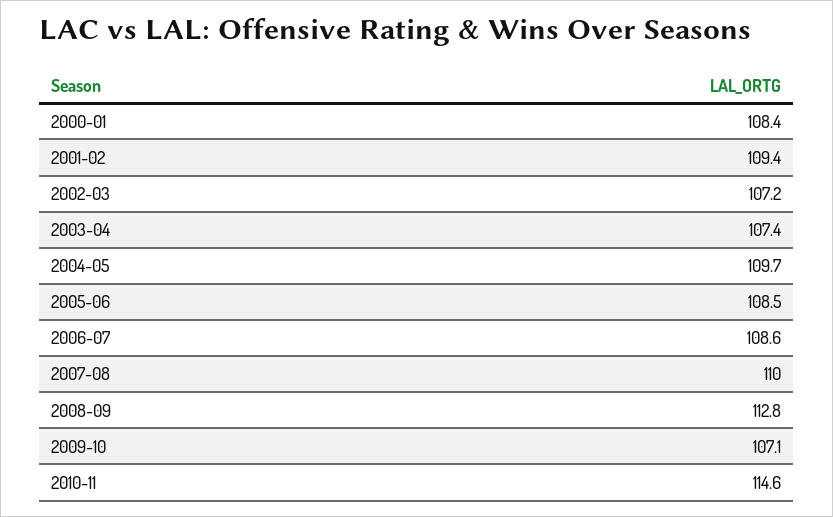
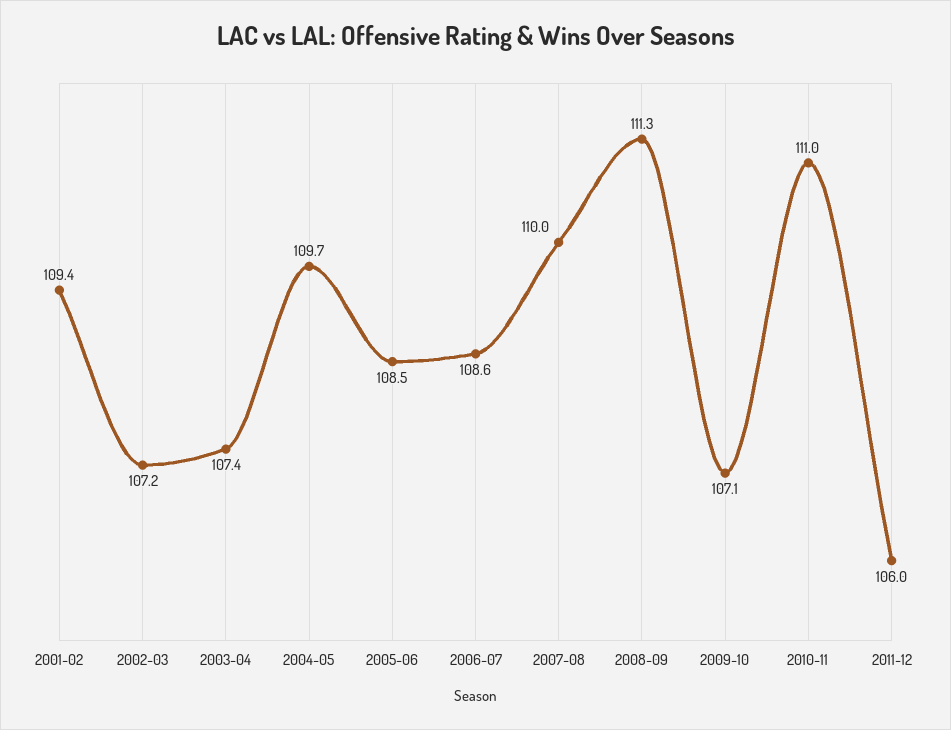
2000-01: 108.4 -> none
2008-09: 112.8 -> 111.3
2010-11: 114.6 -> 111
2011-12: none -> 106

